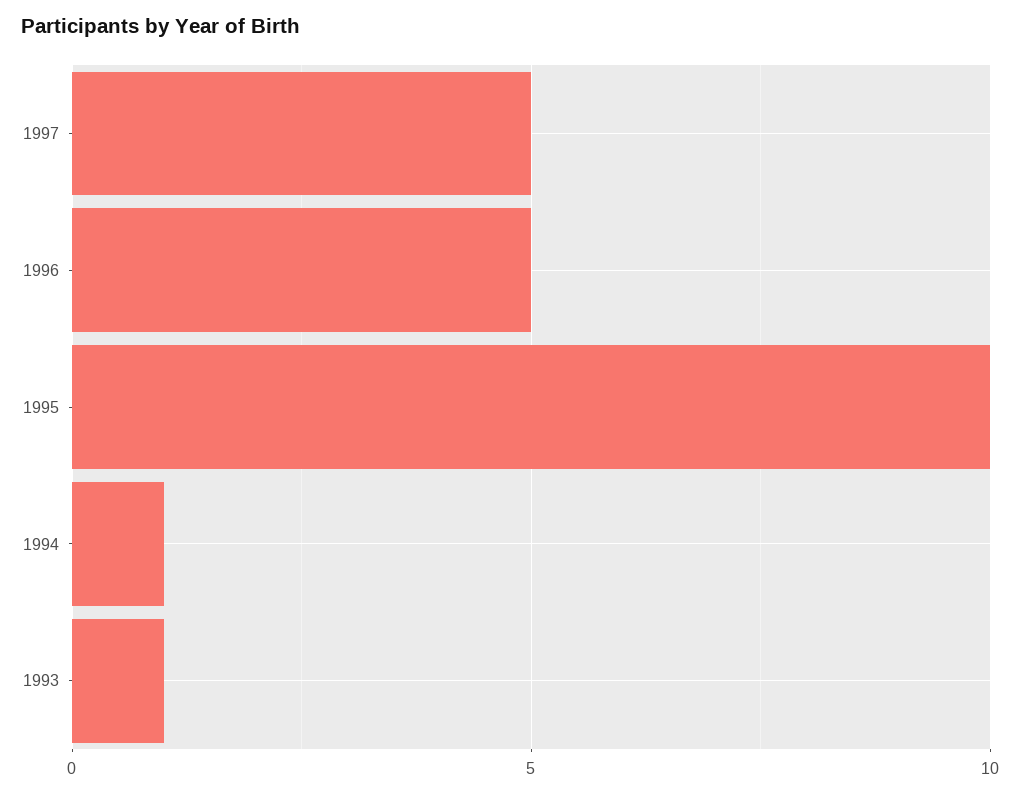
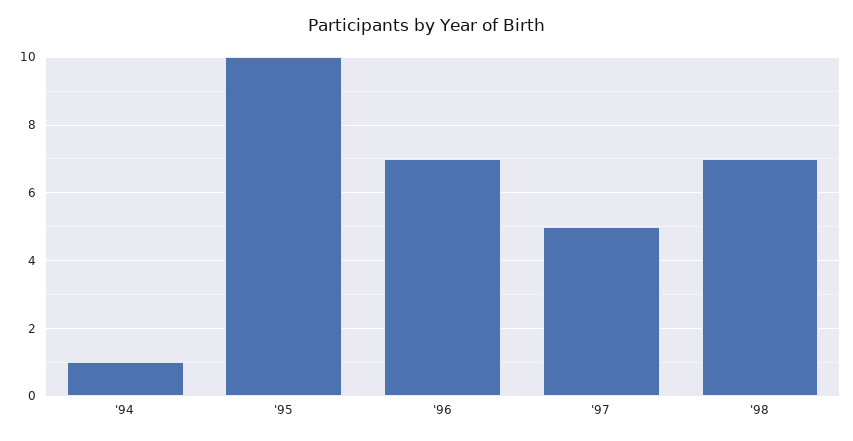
1996: 5 -> 7
1993: 1 -> none
'98: none -> 7

